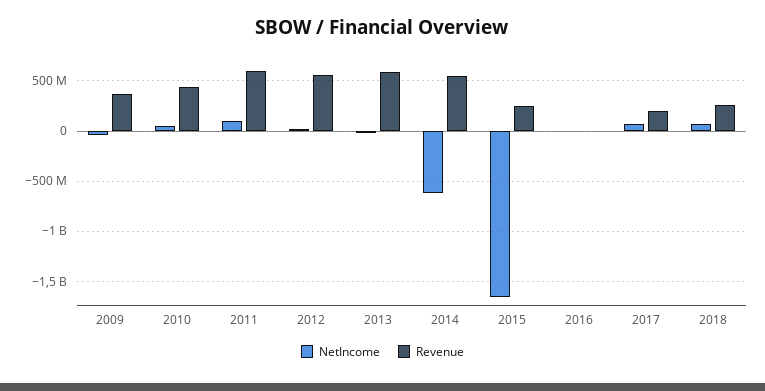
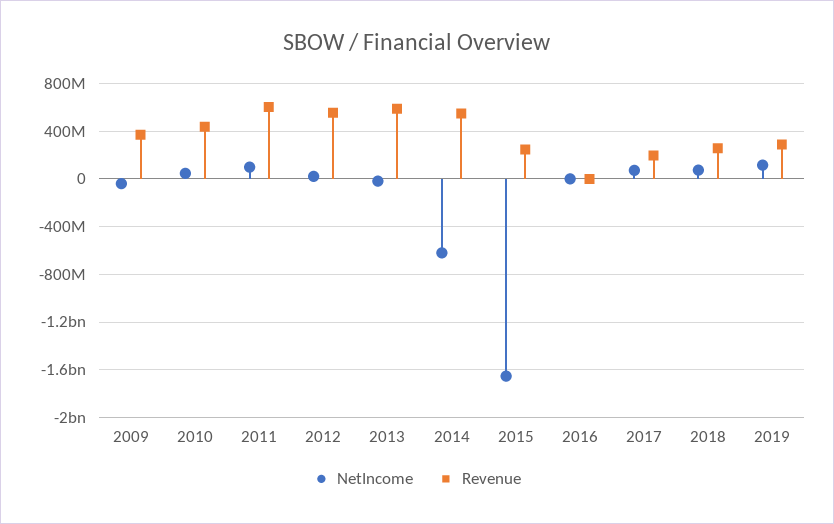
NetIncome, 2019: none -> 100000000
Revenue, 2019: none -> 300000000

